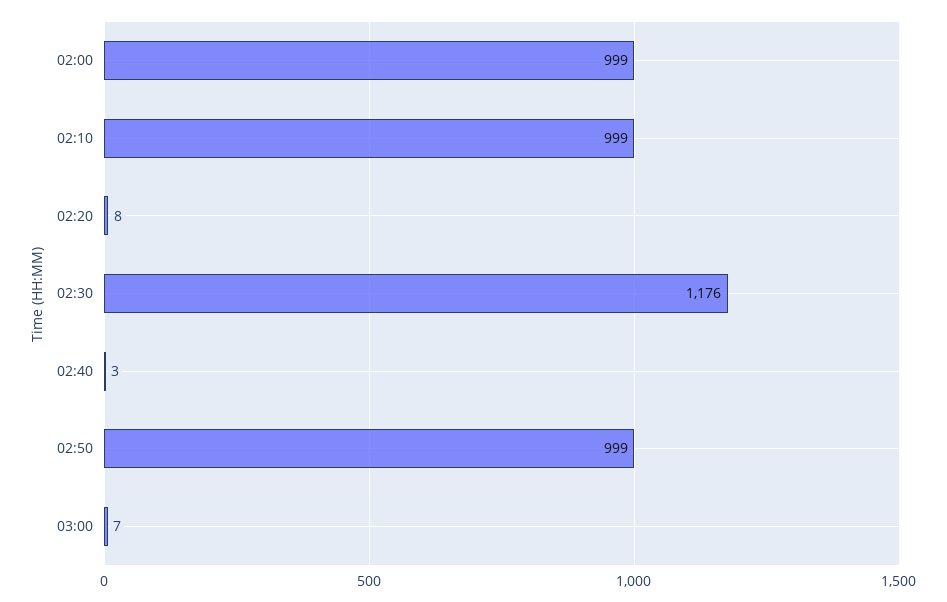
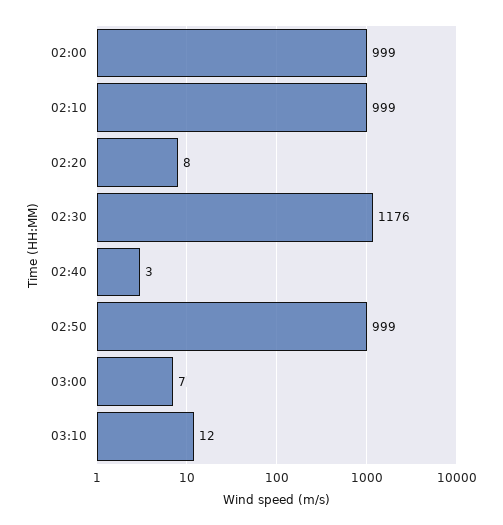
03:10: none -> 12

